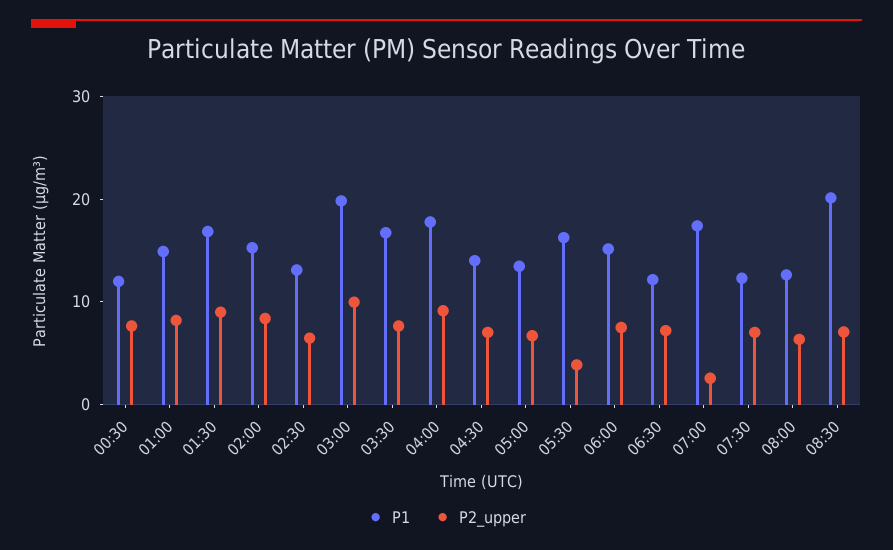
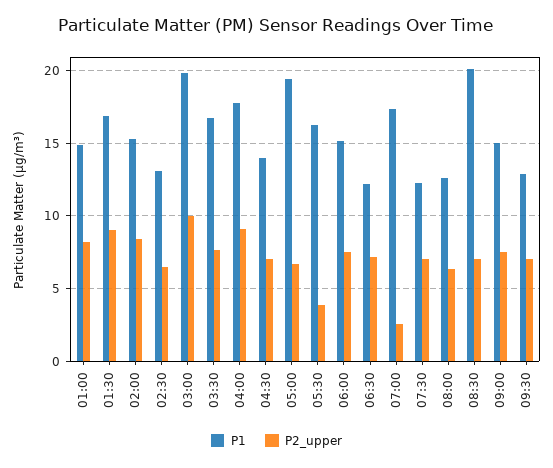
P1, 00:30: 12 -> none
P2_upper, 00:30: 8 -> none
P1, 05:00: 14 -> 19.5
P1, 09:00: none -> 15
P2_upper, 09:00: none -> 7.5
P1, 09:30: none -> 13
P2_upper, 09:30: none -> 7

